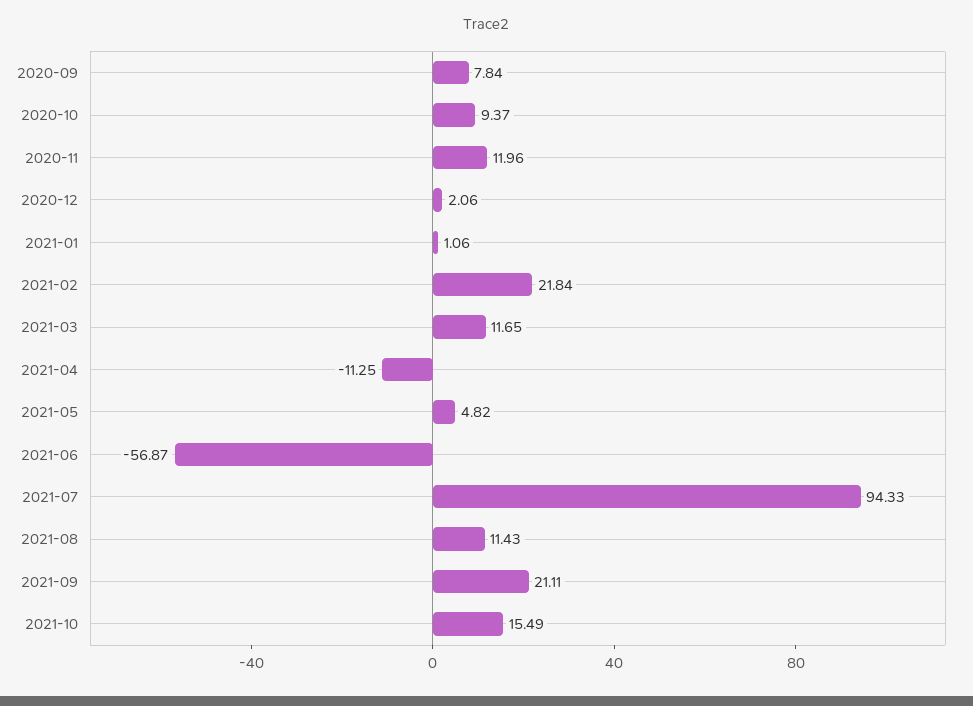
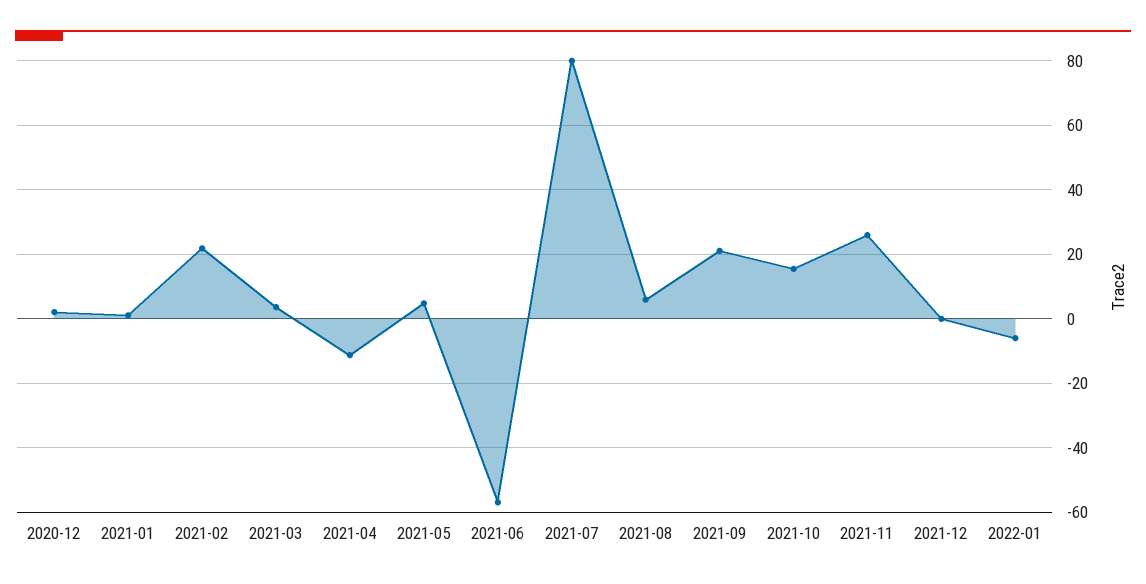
2020-09: 7.84 -> none
2020-10: 9.37 -> none
2020-11: 11.96 -> none
2021-03: 11.65 -> 4
2021-07: 94.33 -> 80
2021-08: 11.43 -> 6
2021-11: none -> 26
2021-12: none -> 0
2022-01: none -> -6

